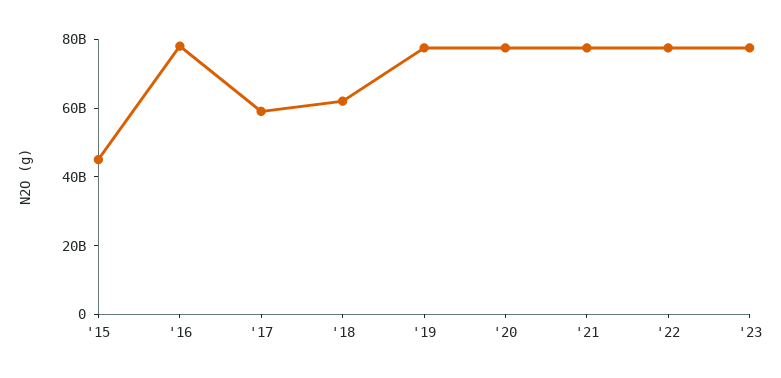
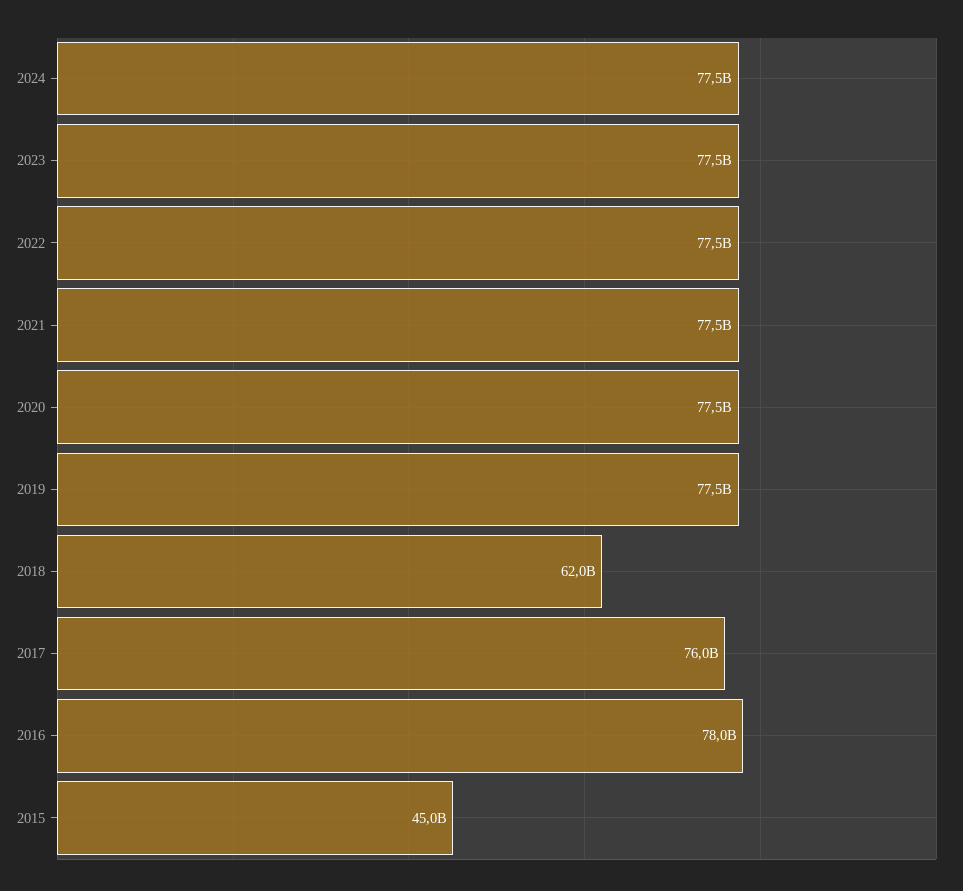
'17: 60000000000 -> 76000000000
2024: none -> 77500000000

